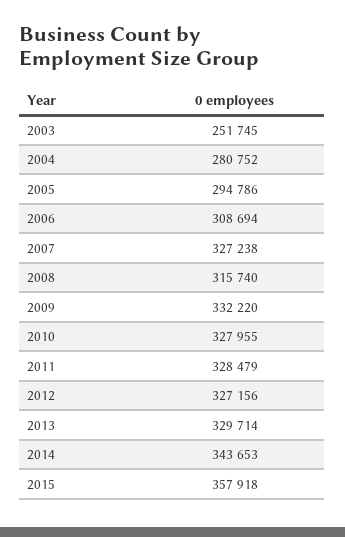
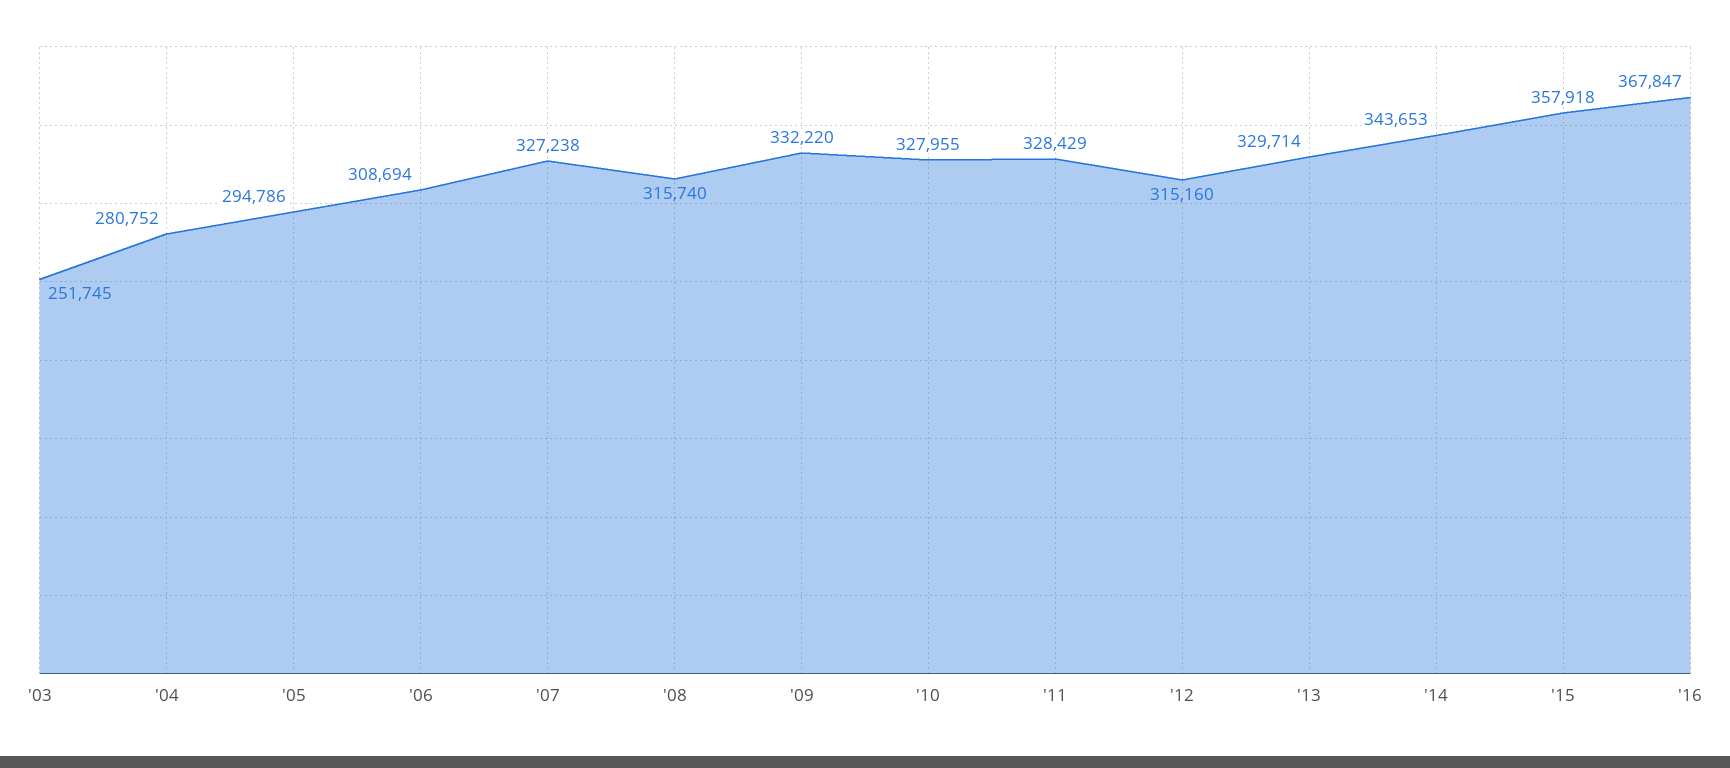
2011: 328479 -> 328429
2012: 327156 -> 315160
'16: none -> 367847

